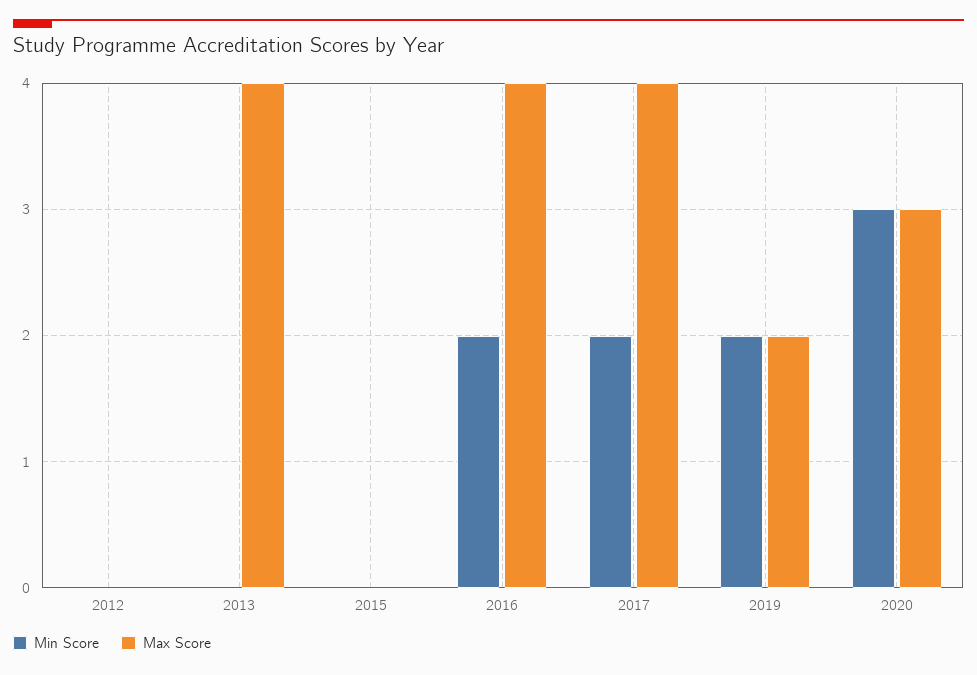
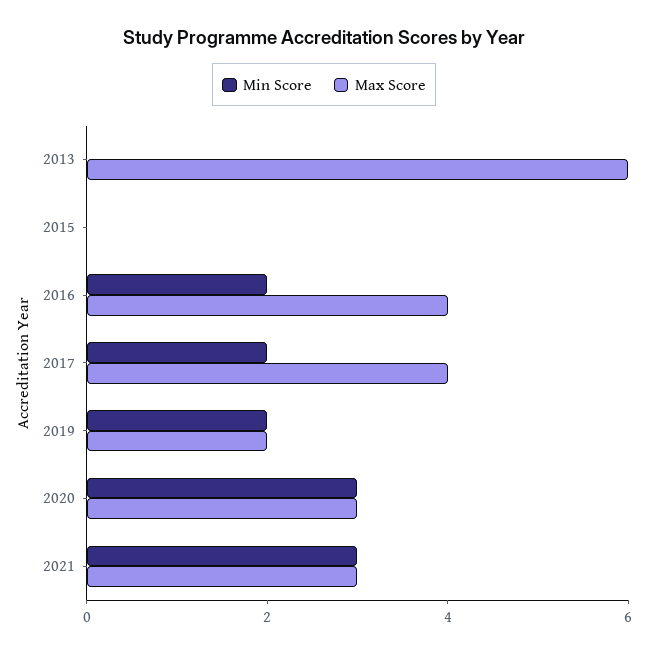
Min Score, 2012: 0 -> none
Max Score, 2012: 0 -> none
Max Score, 2013: 4 -> 6
Min Score, 2021: none -> 3
Max Score, 2021: none -> 3

